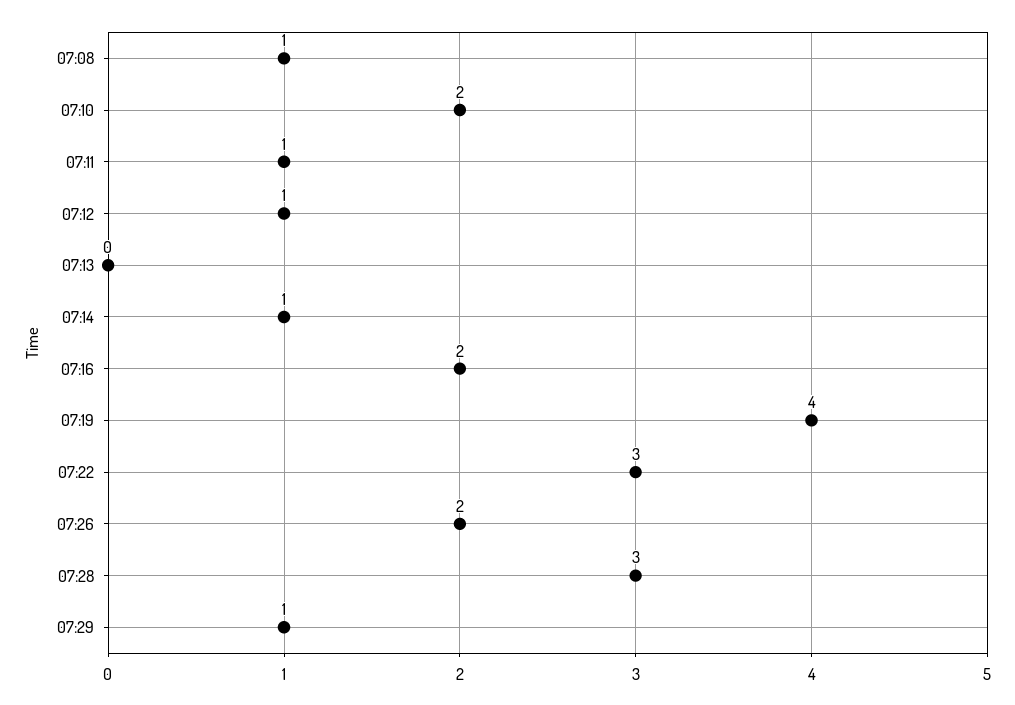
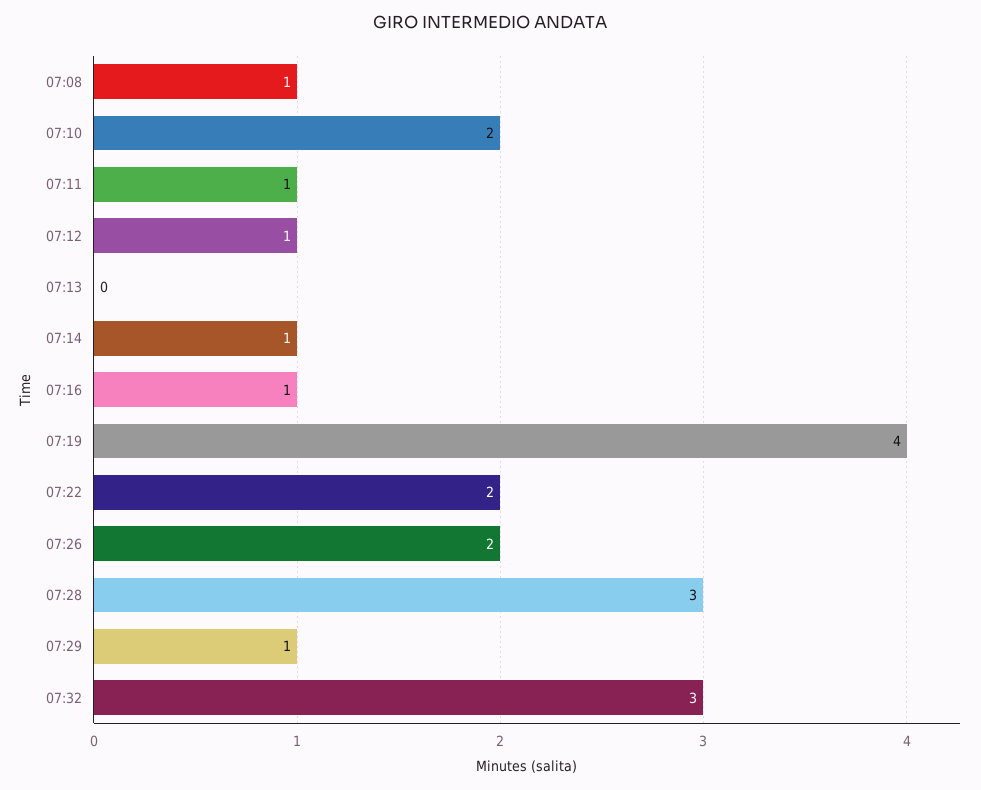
07:16: 2 -> 1
07:22: 3 -> 2
07:32: none -> 3

